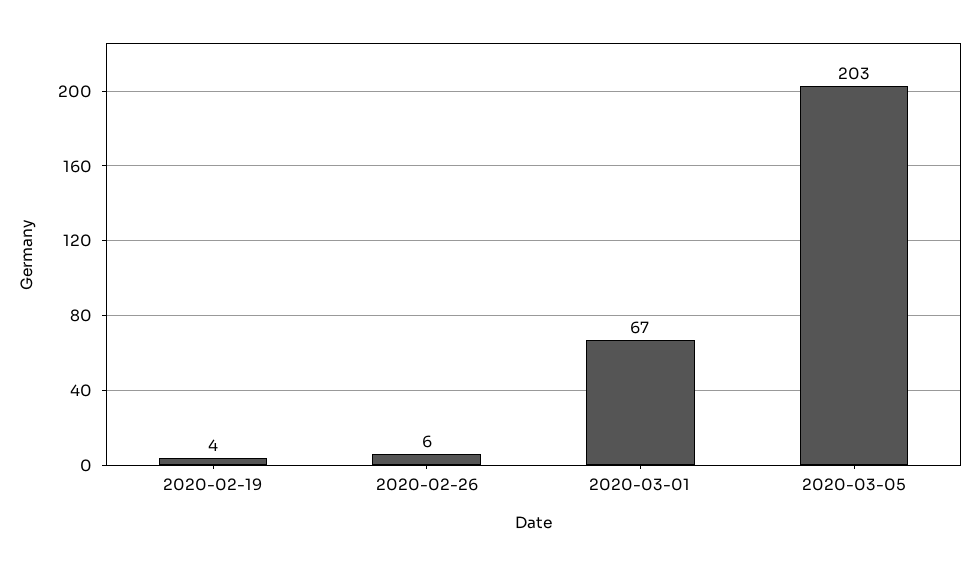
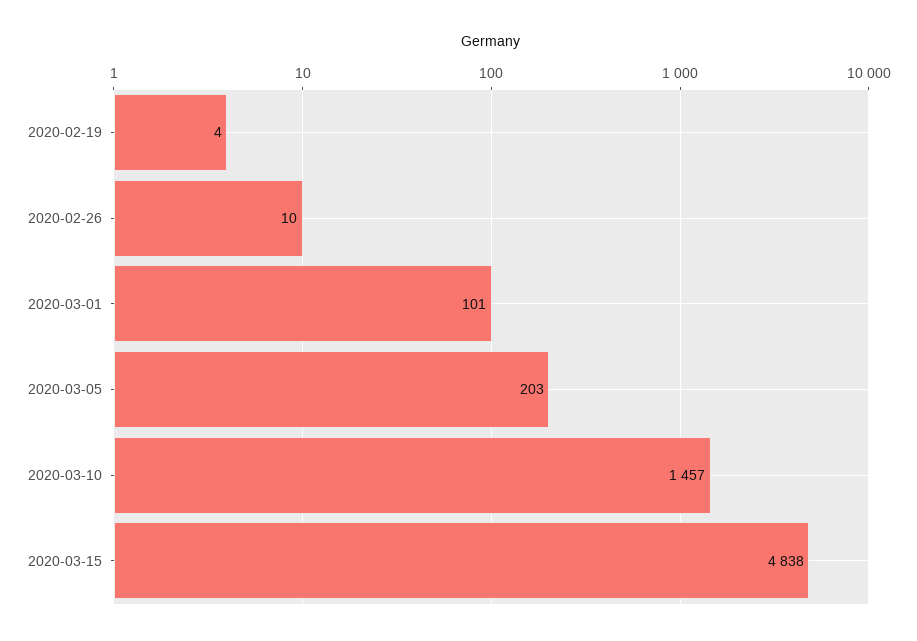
2020-02-26: 6 -> 10
2020-03-01: 67 -> 101
2020-03-10: none -> 1457
2020-03-15: none -> 4838

